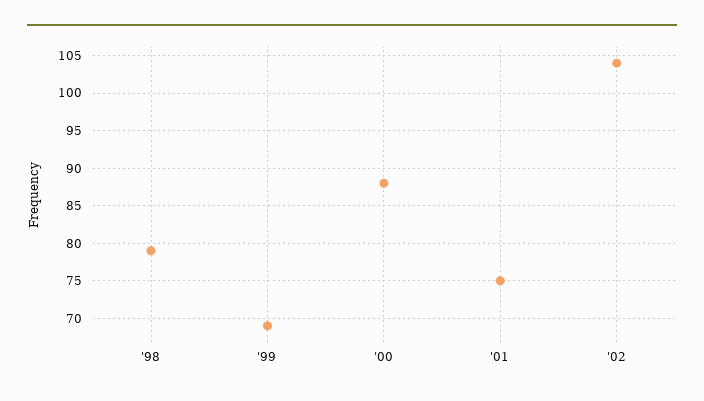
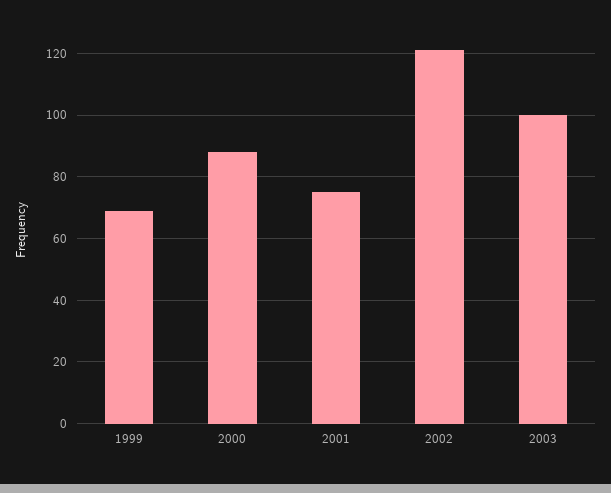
'98: 79 -> none
'02: 104 -> 120
2003: none -> 100

